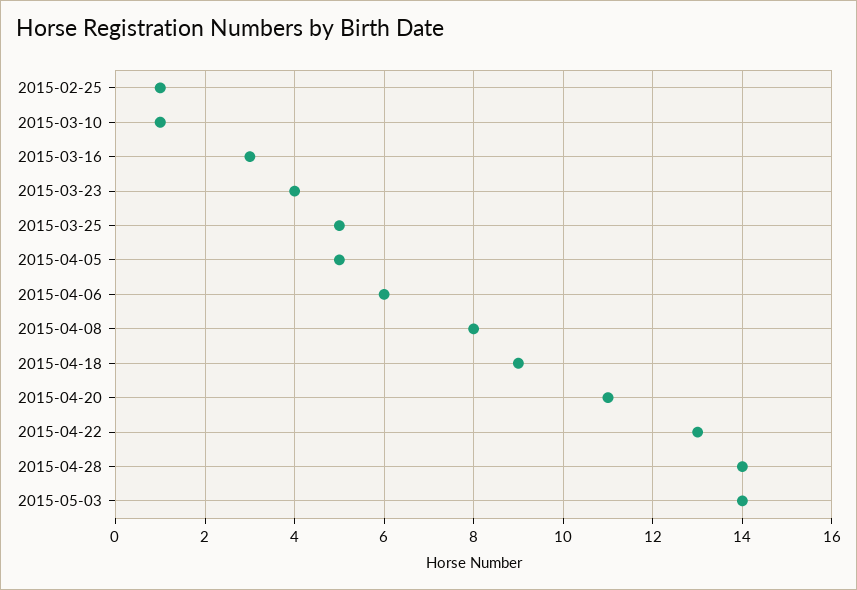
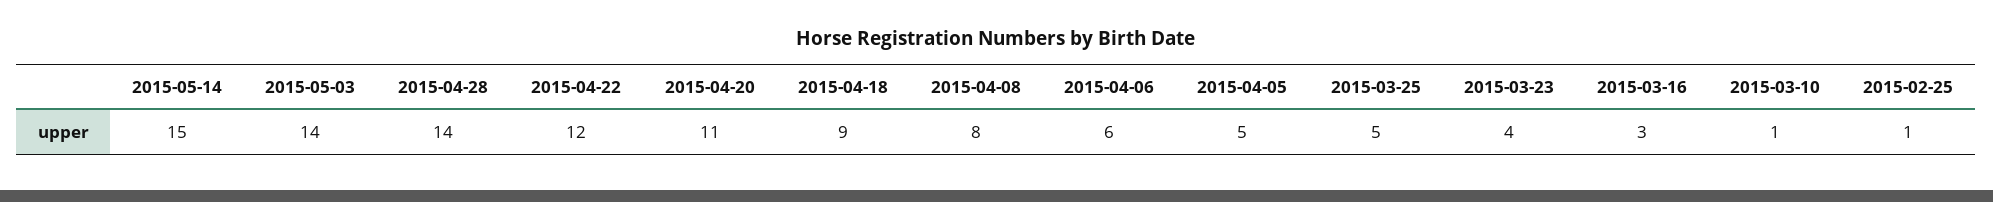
2015-04-22: 13 -> 12
2015-05-14: none -> 15

